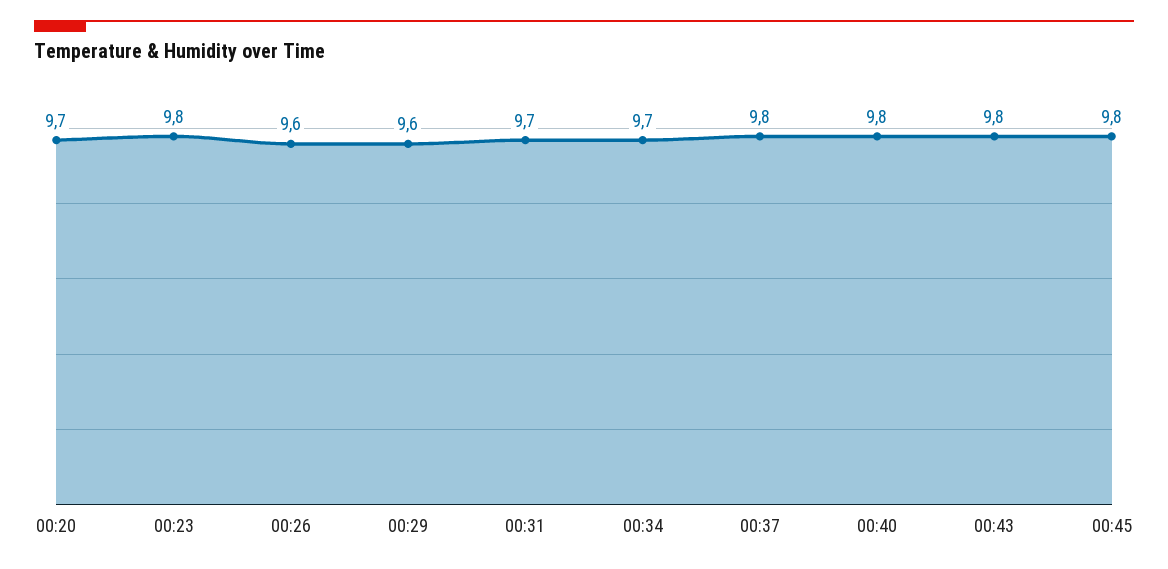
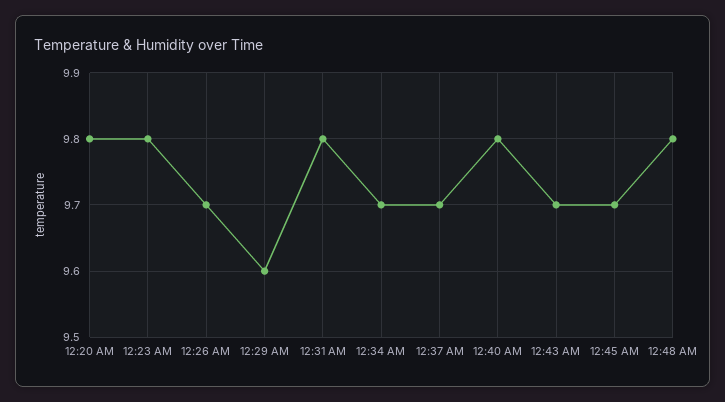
00:20: 9.7 -> 9.8
00:26: 9.6 -> 9.7
00:31: 9.7 -> 9.8
00:37: 9.8 -> 9.7
00:43: 9.8 -> 9.7
00:45: 9.8 -> 9.7
12:48 AM: none -> 9.8

